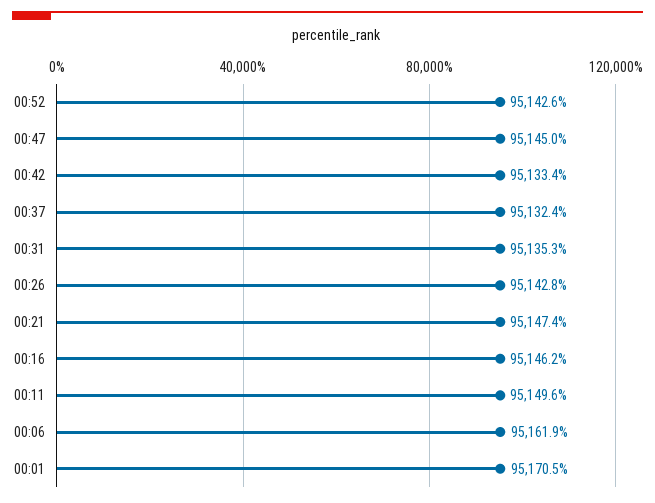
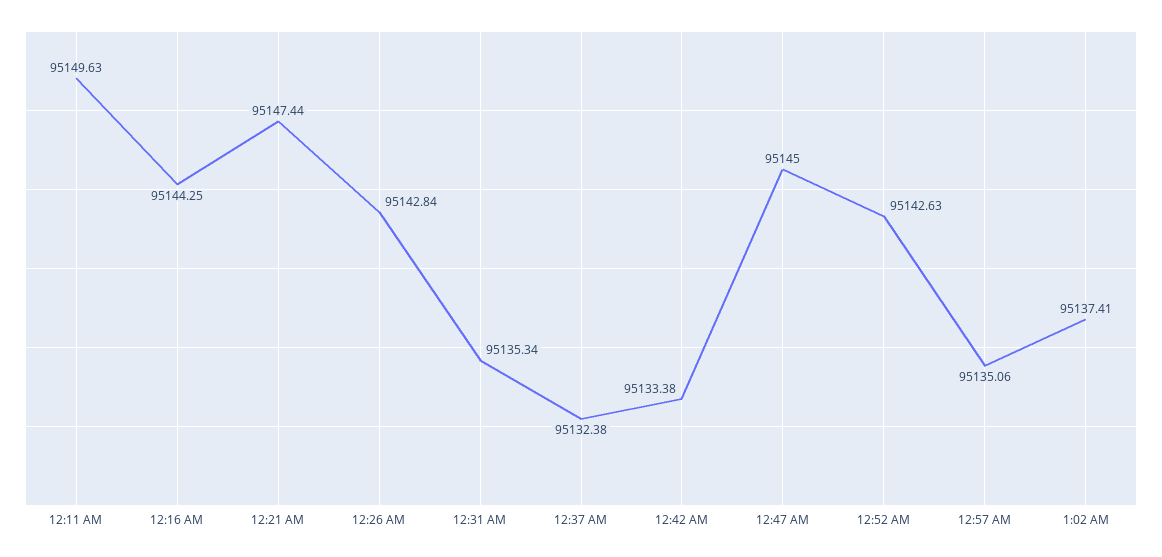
00:16: 95146.2 -> 95144.25
00:06: 95161.9 -> none
00:01: 95170.5 -> none
12:57 AM: none -> 95135.06
1:02 AM: none -> 95137.41

